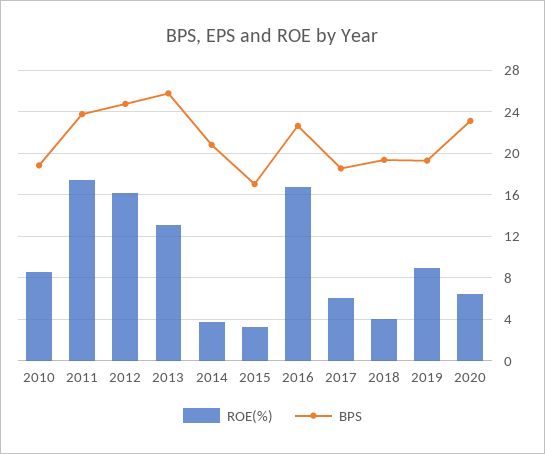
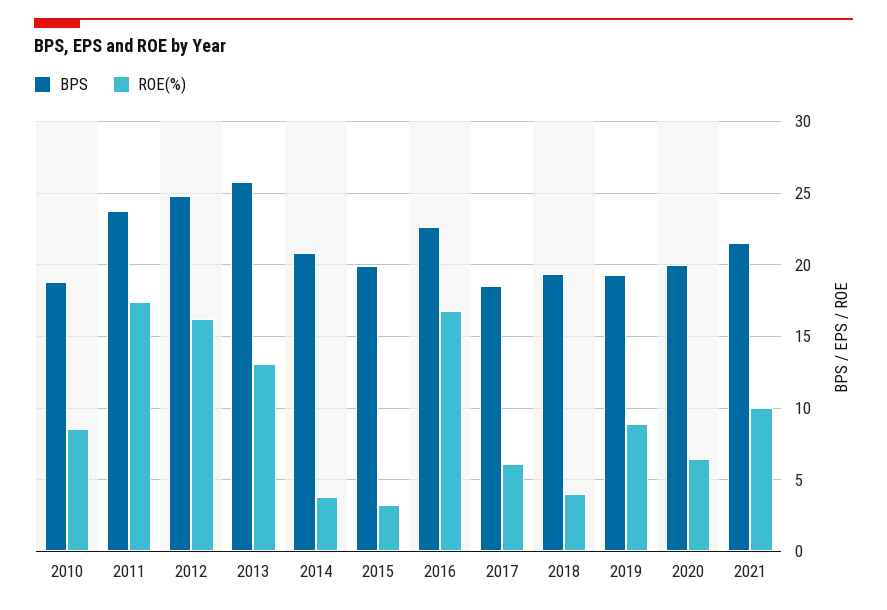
BPS, 2015: 17 -> 20
BPS, 2020: 23 -> 20
BPS, 2021: none -> 21.5
ROE(%), 2021: none -> 10

